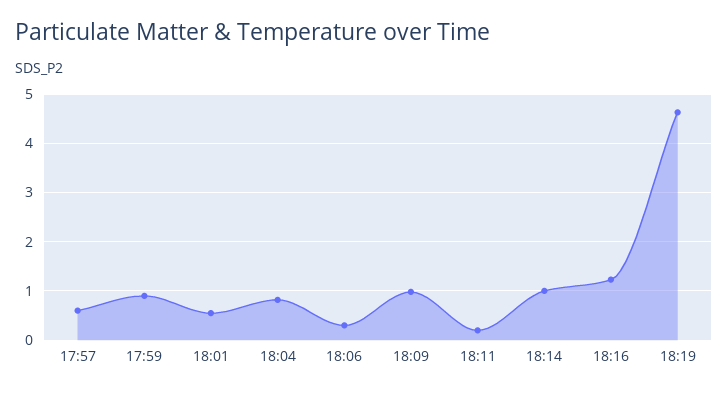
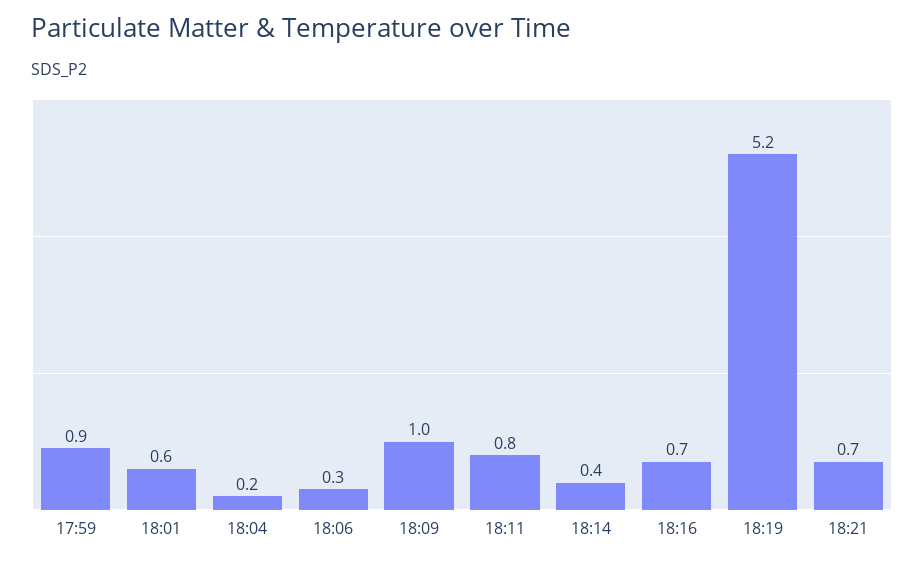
17:57: 0.6 -> none
18:04: 0.8 -> 0.2
18:11: 0.2 -> 0.8
18:14: 1 -> 0.4
18:16: 1.2 -> 0.7
18:19: 4.6 -> 5.2
18:21: none -> 0.7

